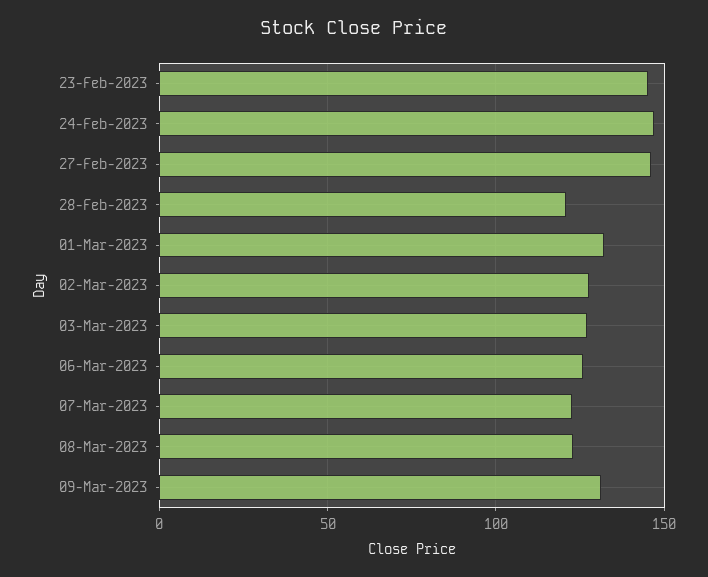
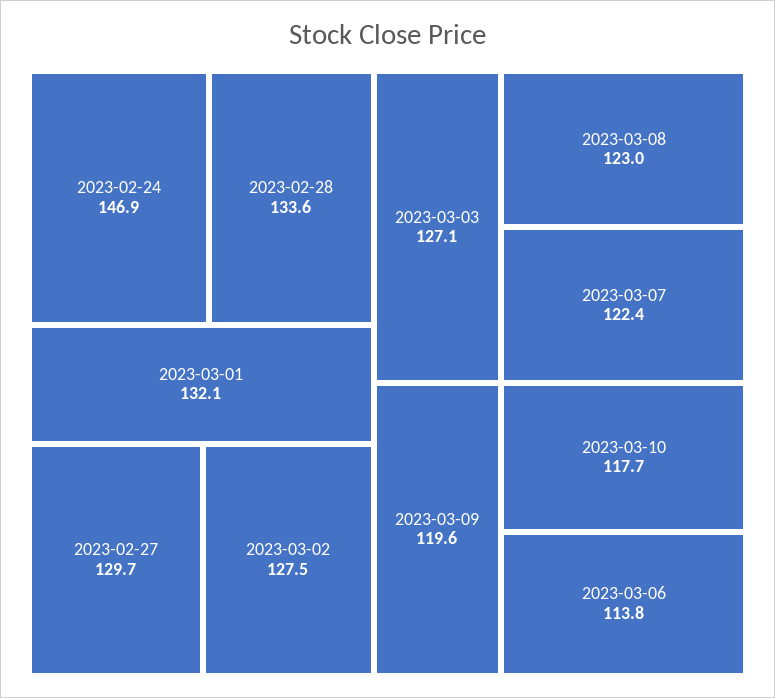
23-Feb-2023: 145 -> none
27-Feb-2023: 145 -> 129.7
28-Feb-2023: 120 -> 133.6
06-Mar-2023: 125 -> 113.8
09-Mar-2023: 130 -> 119.6
2023-03-10: none -> 117.7

